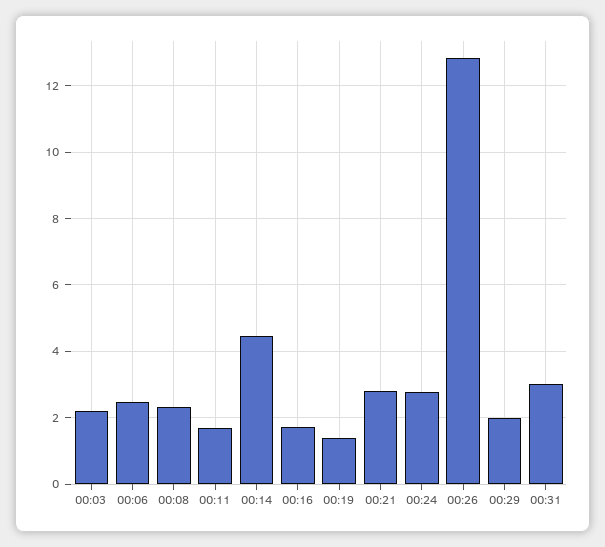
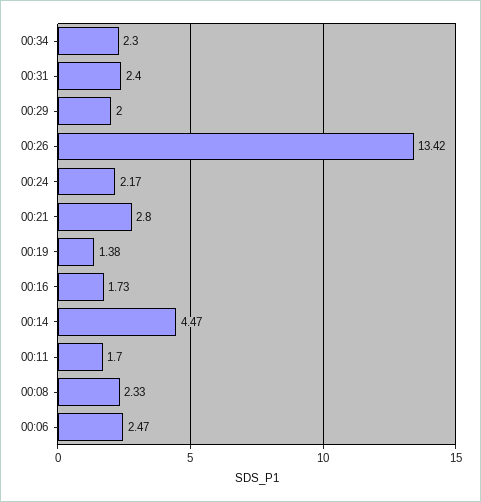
00:03: 2.2 -> none
00:24: 2.8 -> 2.17
00:26: 12.8 -> 13.42
00:31: 3 -> 2.4
00:34: none -> 2.3

